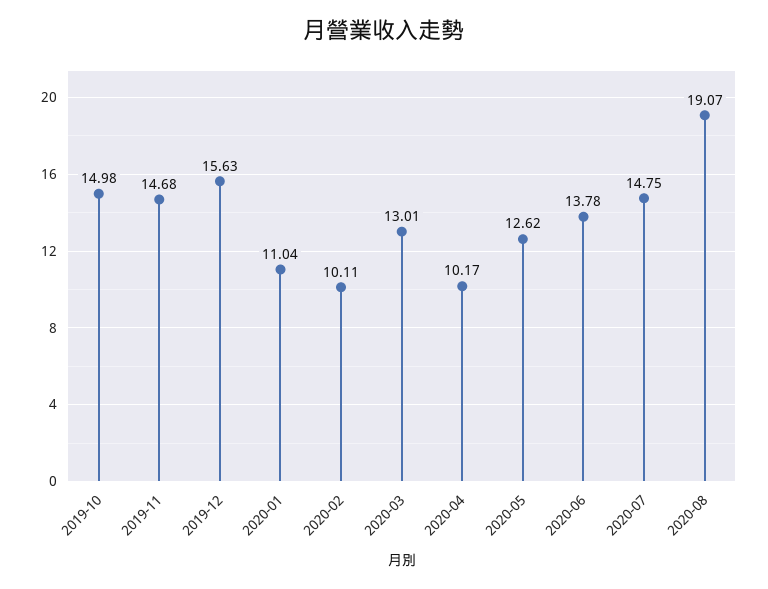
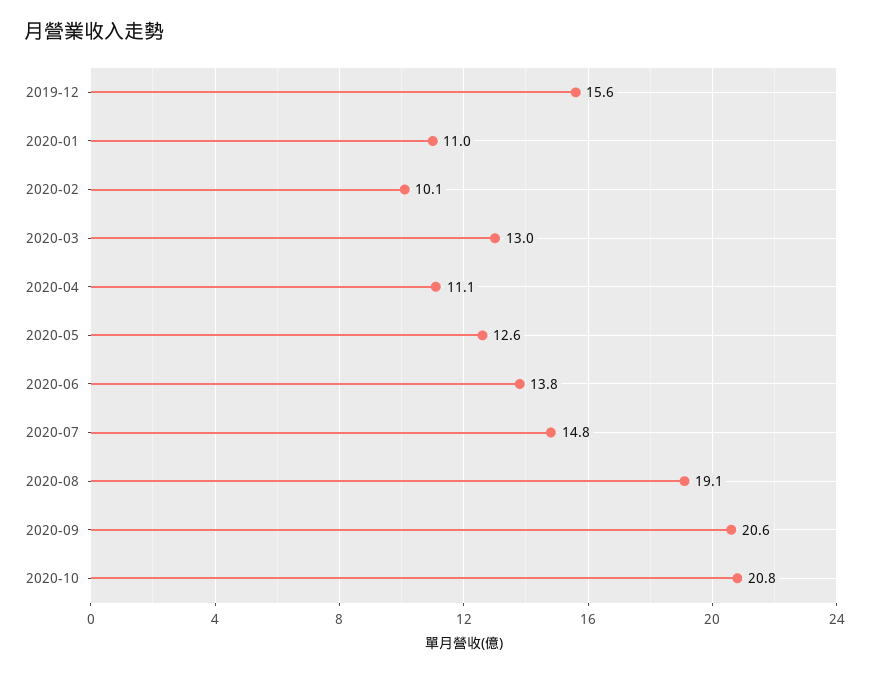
2019-10: 14.98 -> none
2019-11: 14.68 -> none
2020-04: 10.17 -> 11.1
2020-09: none -> 20.6
2020-10: none -> 20.8

